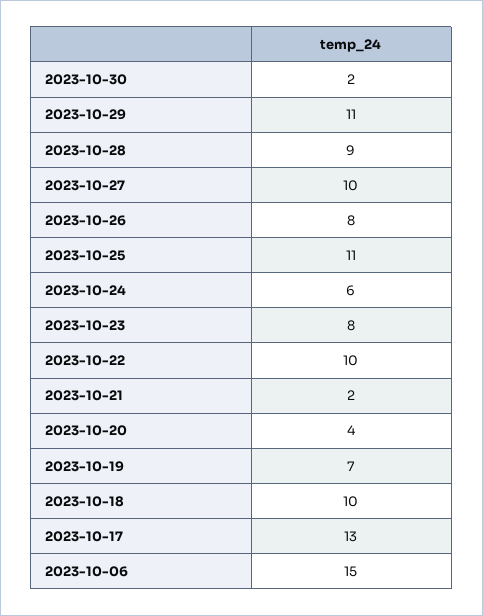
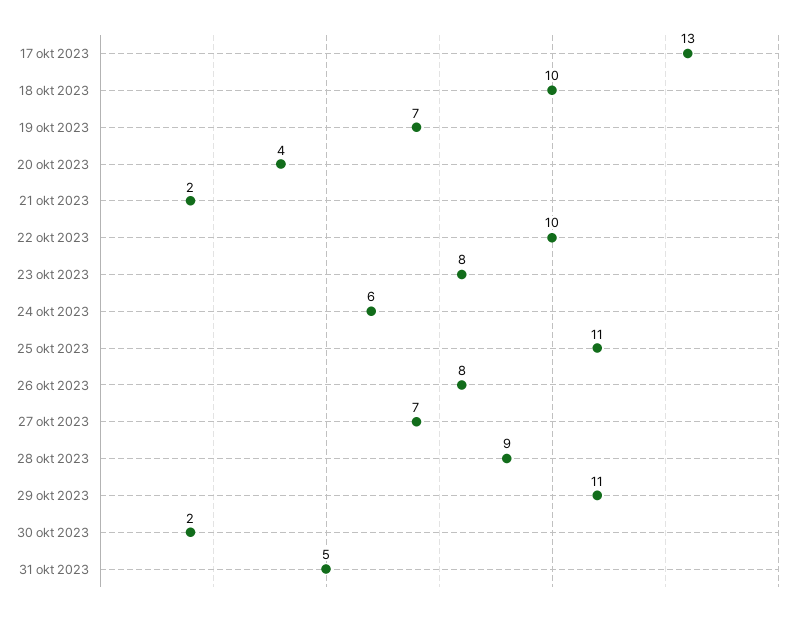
2023-10-27: 10 -> 7
2023-10-06: 15 -> none
31 okt 2023: none -> 5

